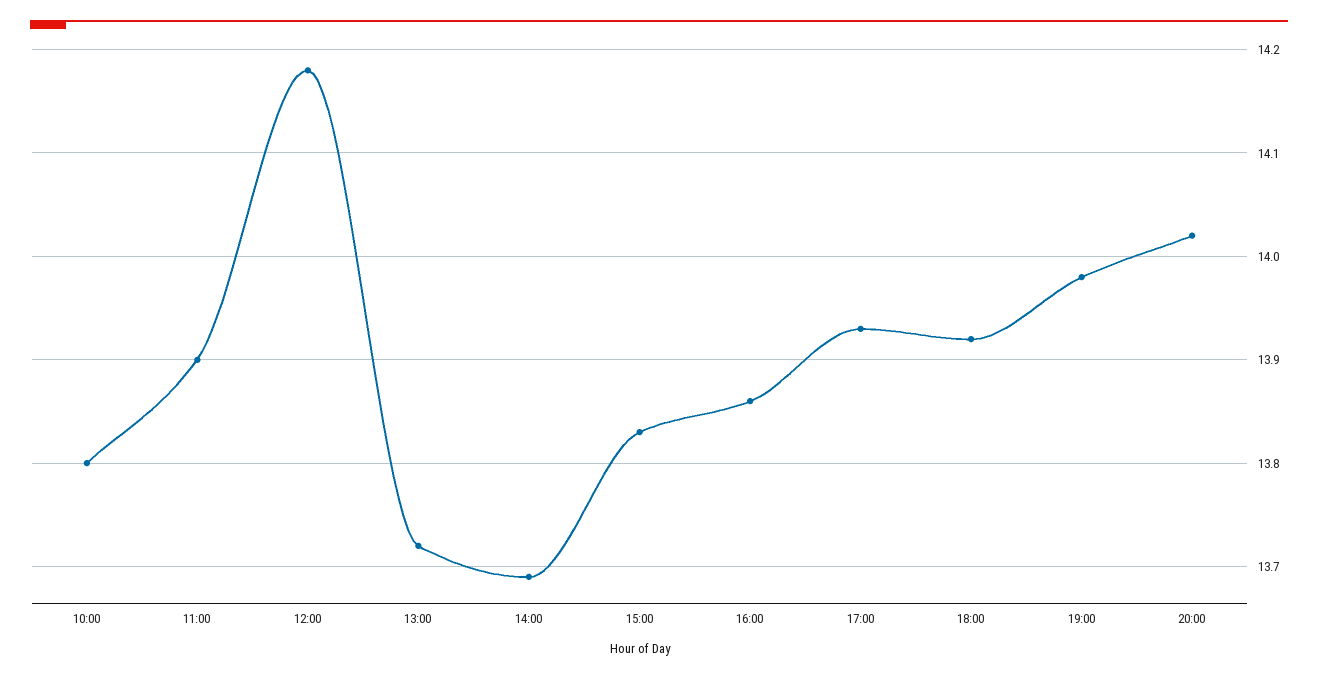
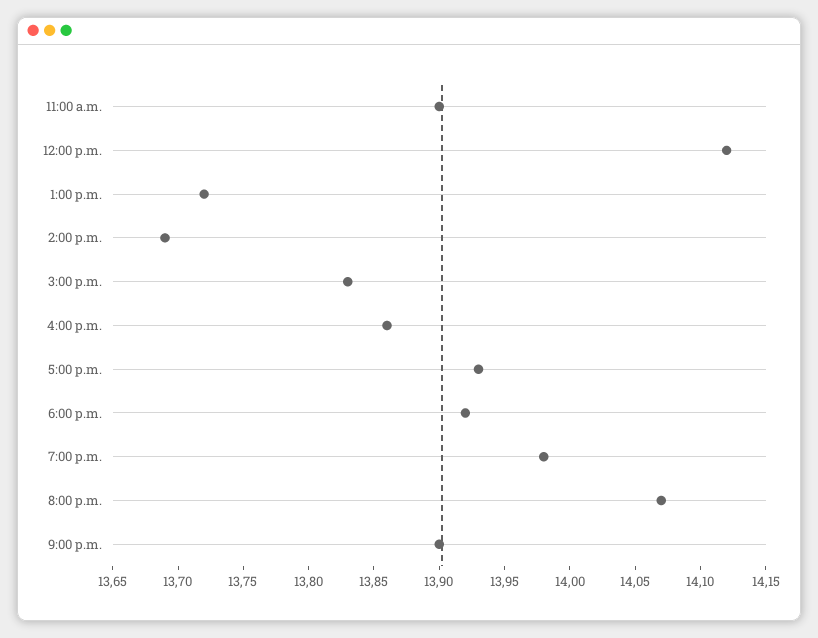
10:00: 13.8 -> none
12:00: 14.18 -> 14.12
20:00: 14.02 -> 14.07
9:00 p.m.: none -> 13.9

